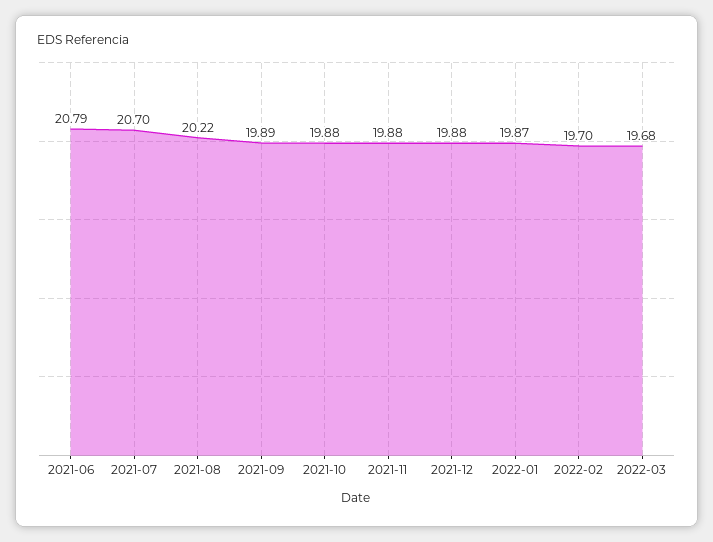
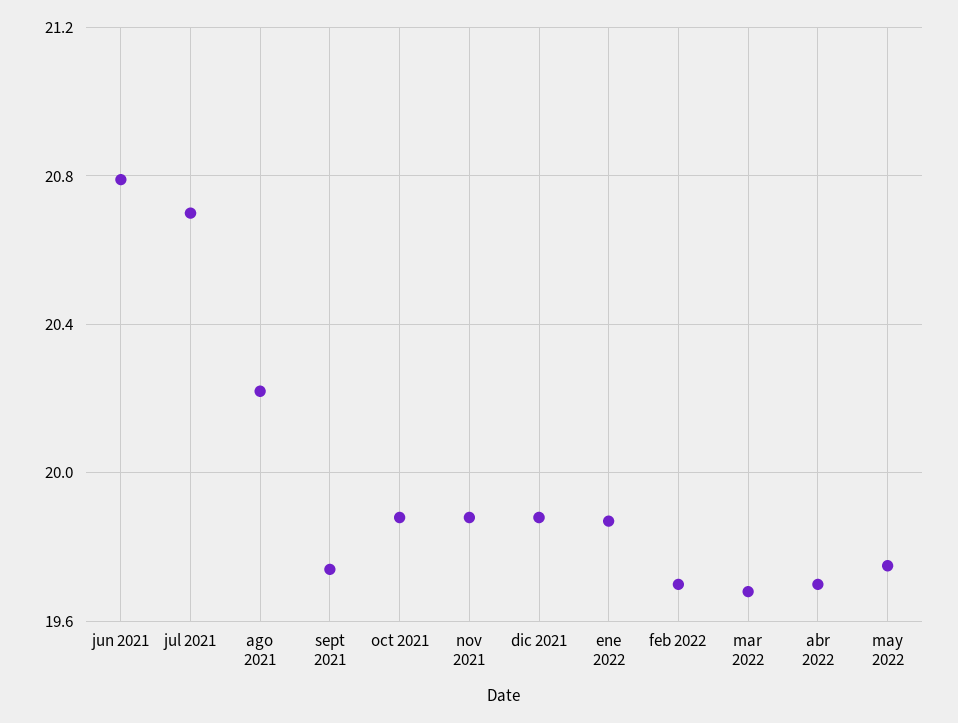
2021-09: 19.89 -> 19.75
abr 2022: none -> 19.7
may 2022: none -> 19.75

